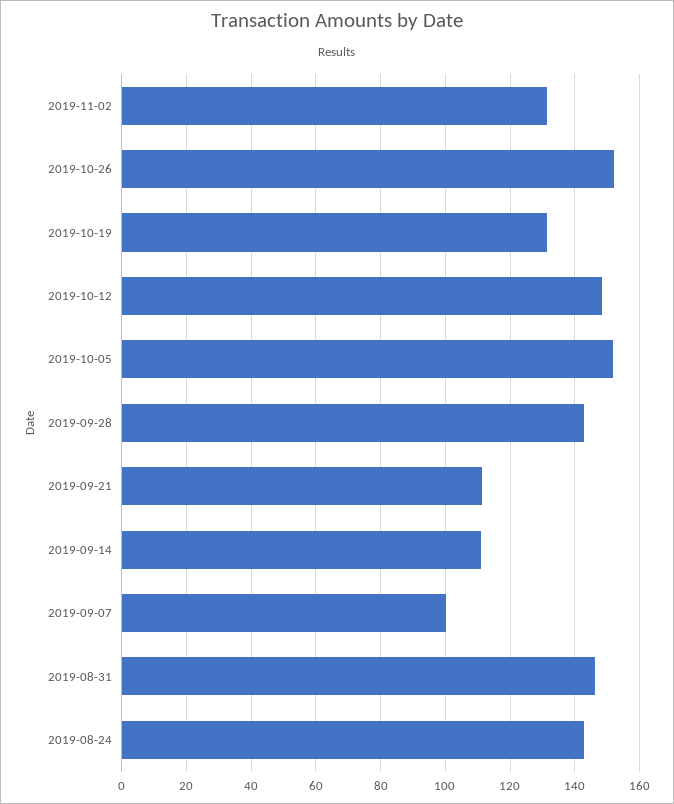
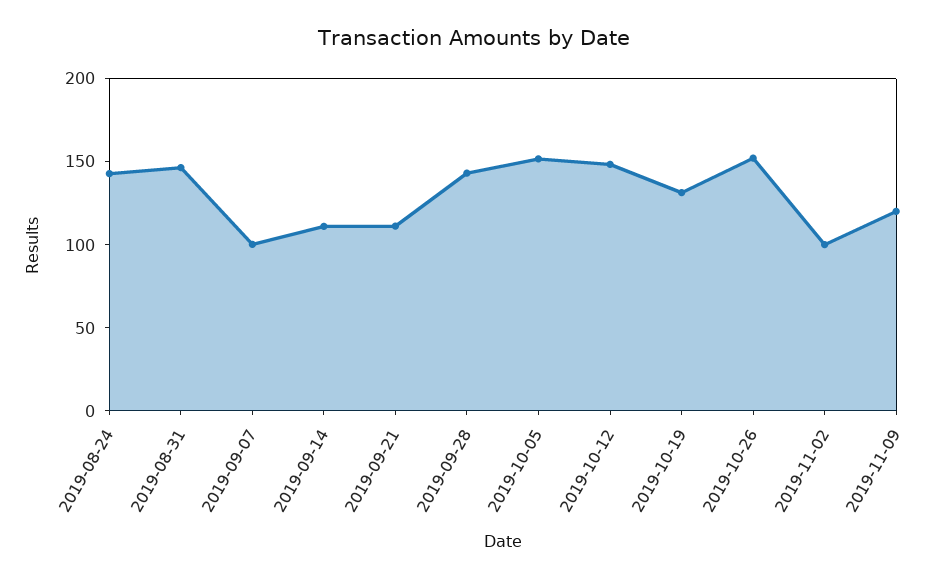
2019-11-02: 132 -> 100
2019-11-09: none -> 120

